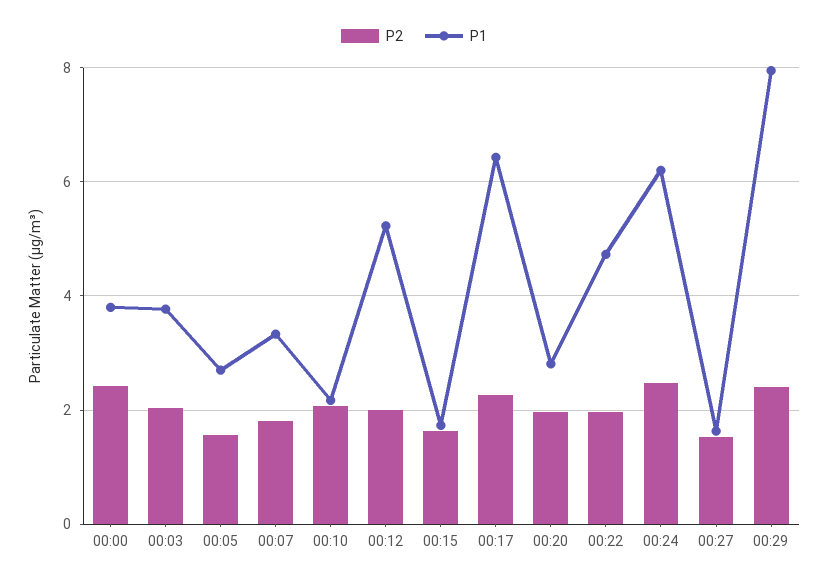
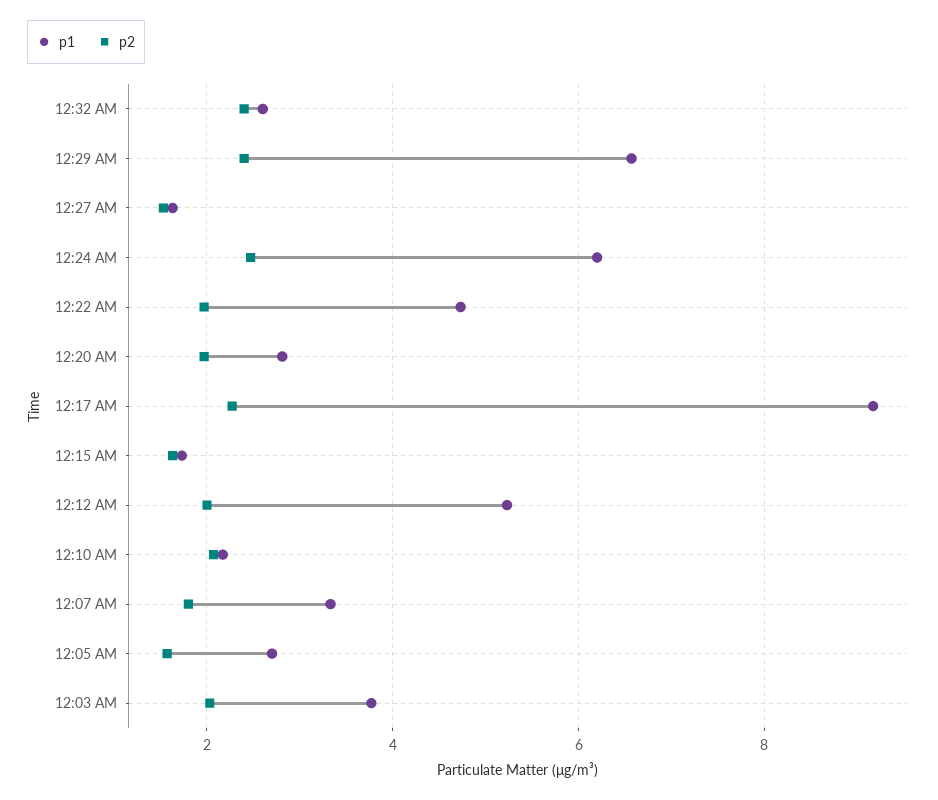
P2, 00:00: 2.4 -> none
P1, 00:00: 3.8 -> none
P1, 00:17: 6.4 -> 9.2
P1, 00:29: 8 -> 6.6
P1, 12:32 AM: none -> 2.6
P2, 12:32 AM: none -> 2.4

